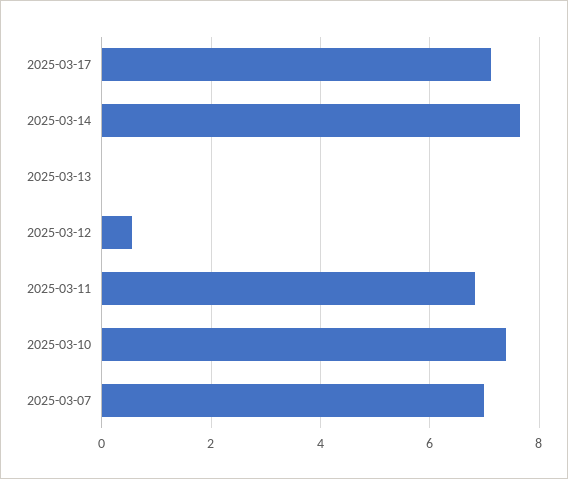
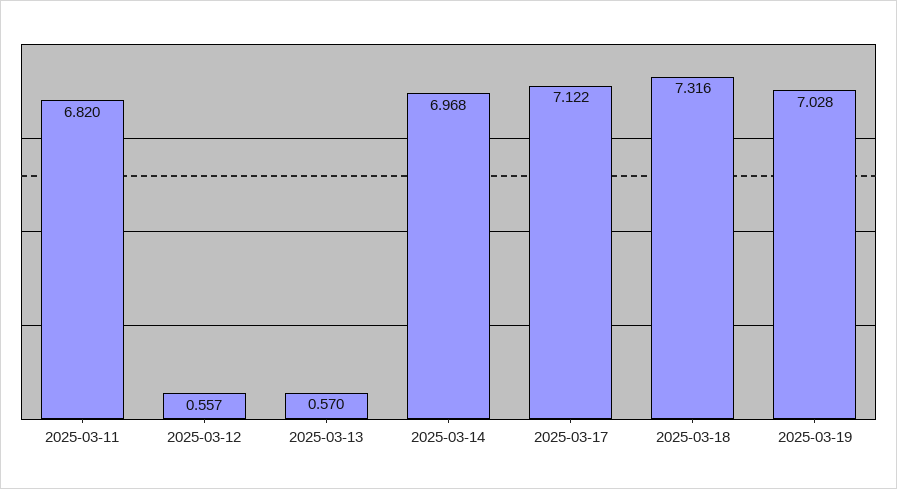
2025-03-14: 7.6 -> 6.968
2025-03-13: 0 -> 0.57
2025-03-10: 7.4 -> none
2025-03-07: 7 -> none
2025-03-18: none -> 7.316
2025-03-19: none -> 7.028

